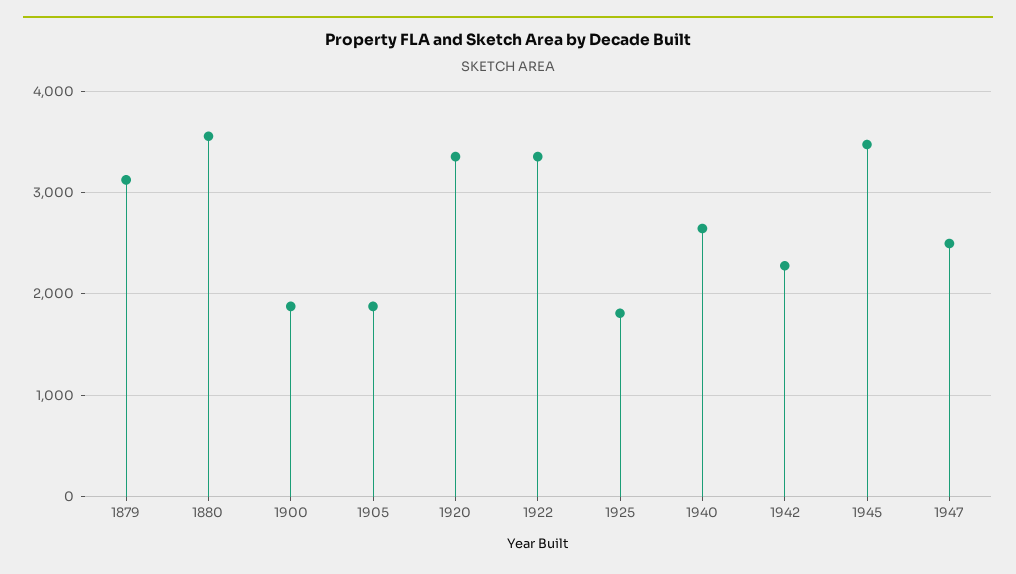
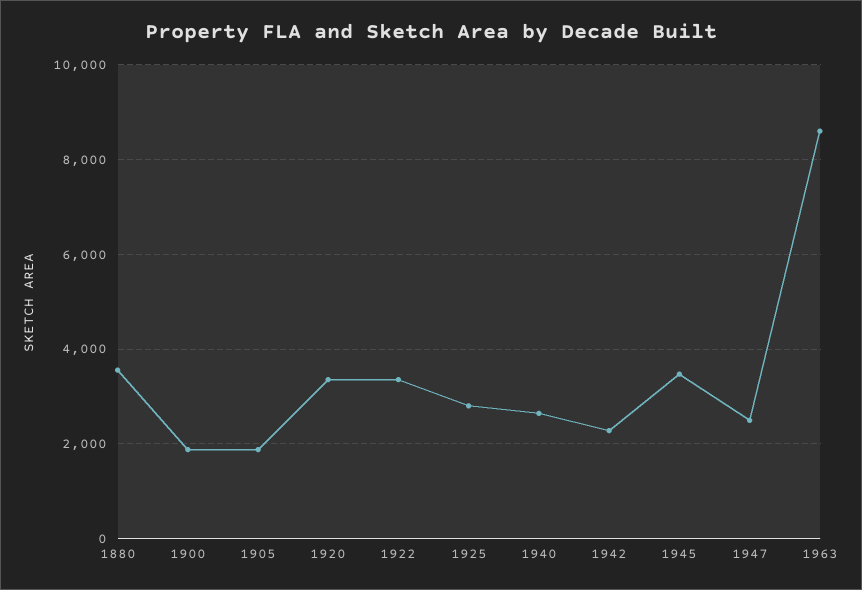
1879: 3100 -> none
1925: 1800 -> 2800
1963: none -> 8600

